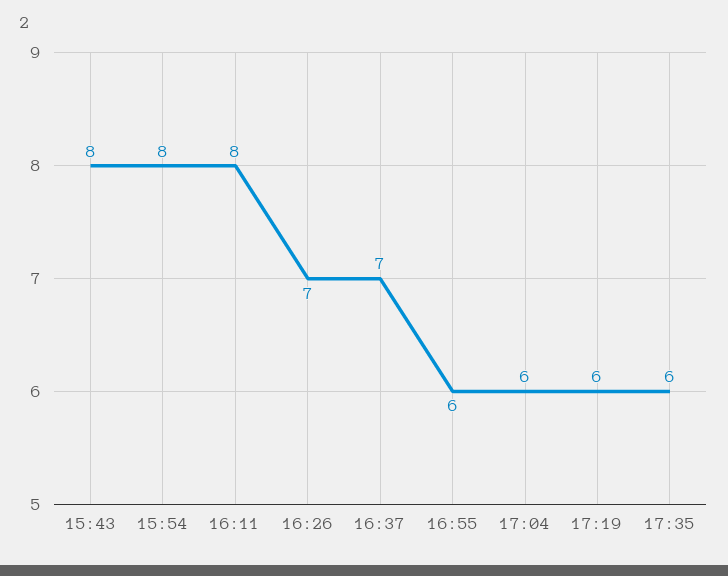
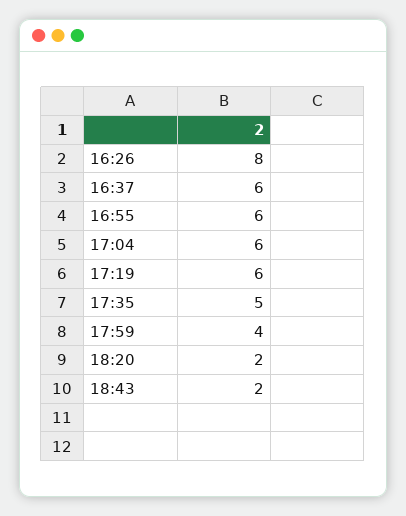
15:43: 8 -> none
15:54: 8 -> none
16:11: 8 -> none
16:26: 7 -> 8
16:37: 7 -> 6
17:35: 6 -> 5
17:59: none -> 4
18:20: none -> 2
18:43: none -> 2

